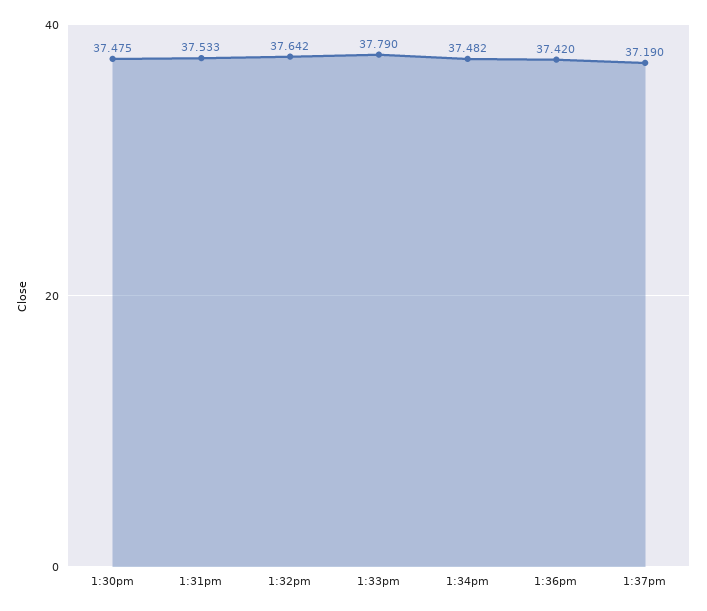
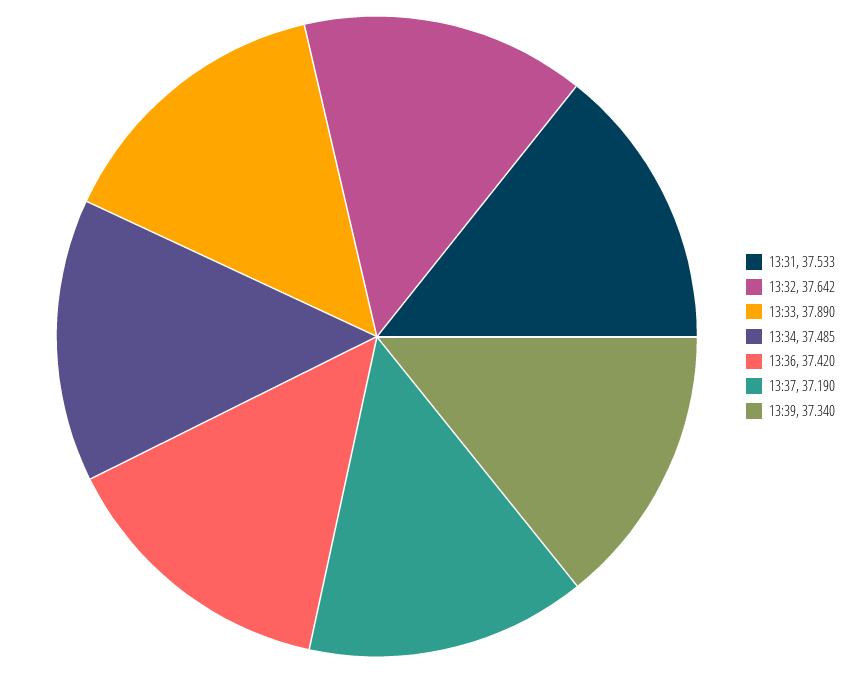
1:30pm: 37.475 -> none
1:33pm: 37.79 -> 37.89
1:34pm: 37.482 -> 37.485
13:39: none -> 37.34

